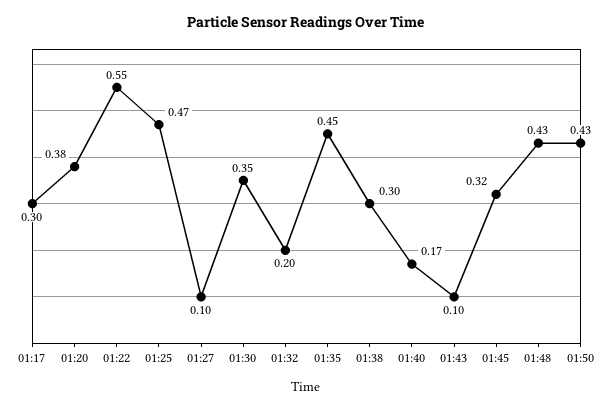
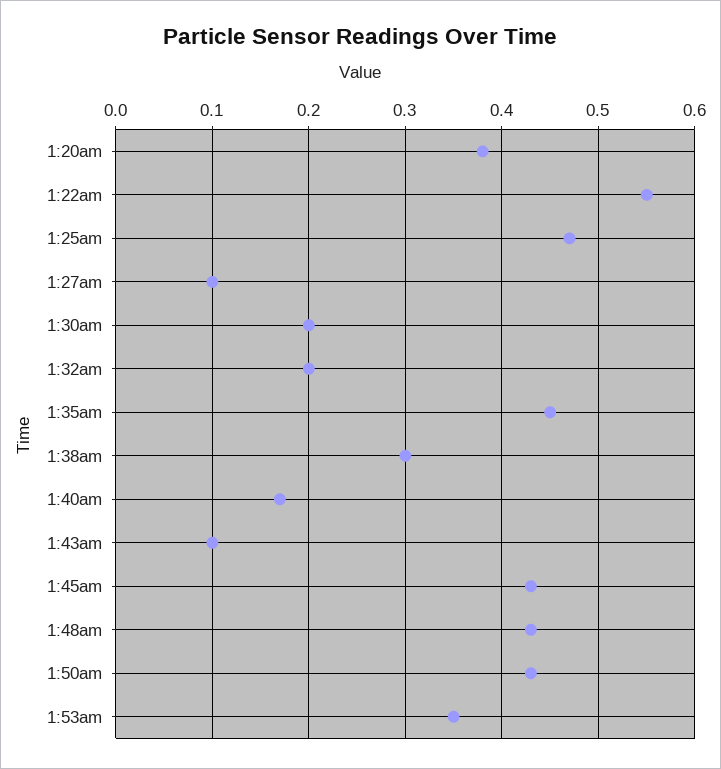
01:17: 0.3 -> none
01:30: 0.35 -> 0.2
01:45: 0.32 -> 0.43
1:53am: none -> 0.35

